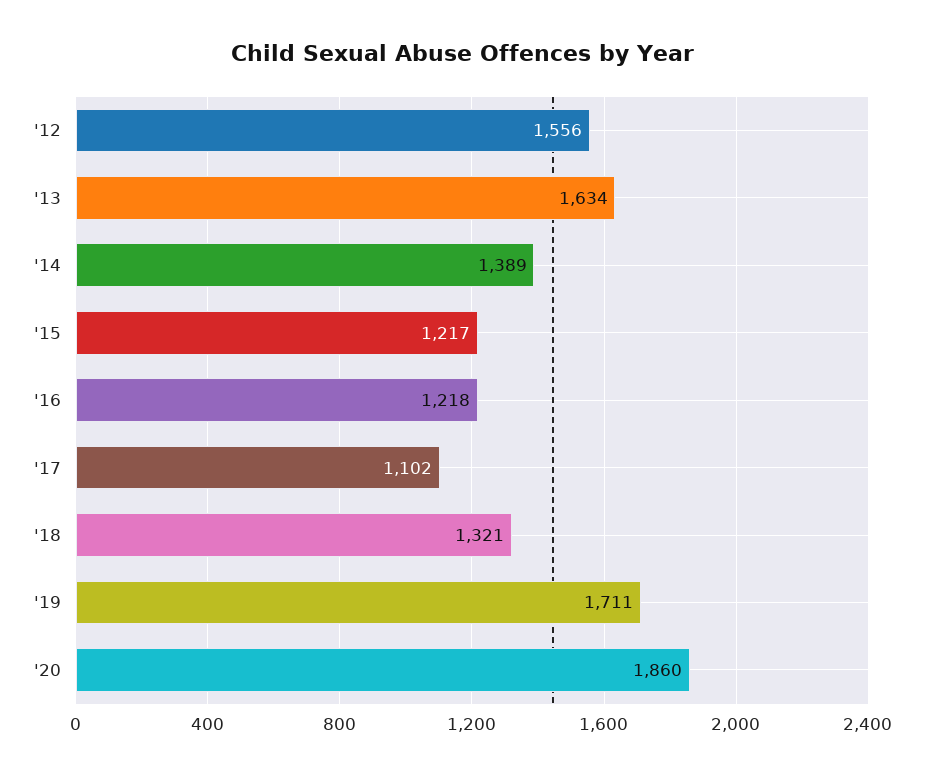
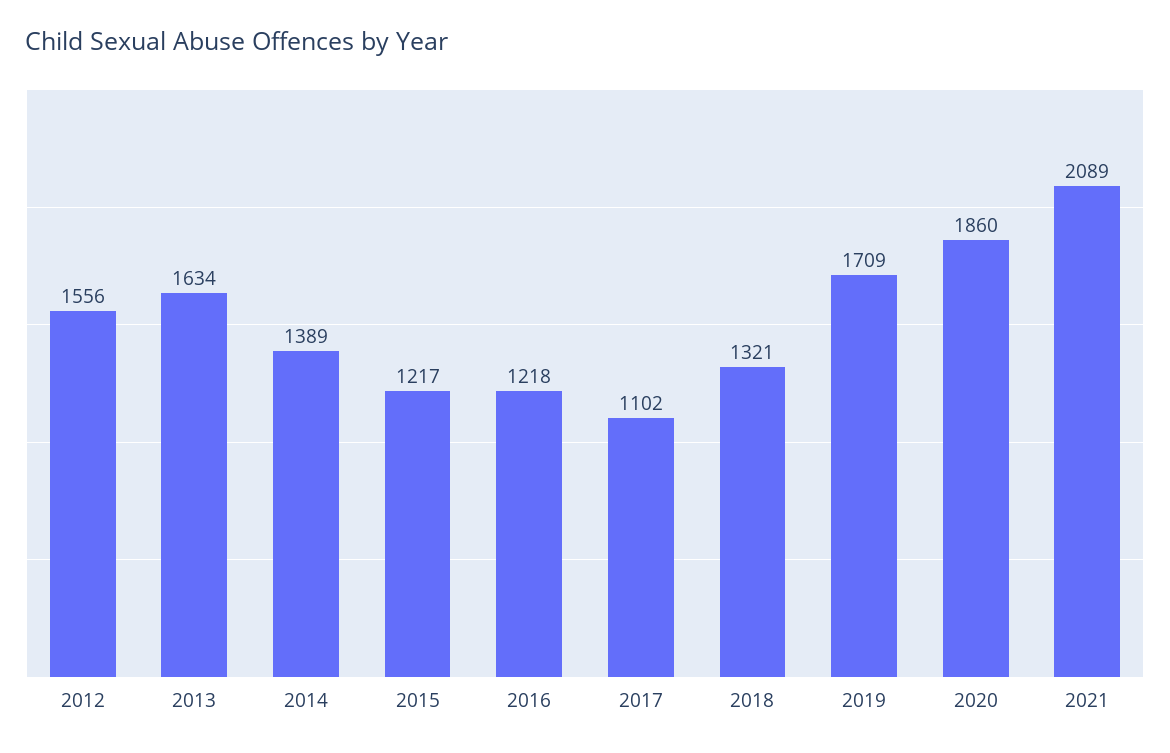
'19: 1711 -> 1709
2021: none -> 2089

